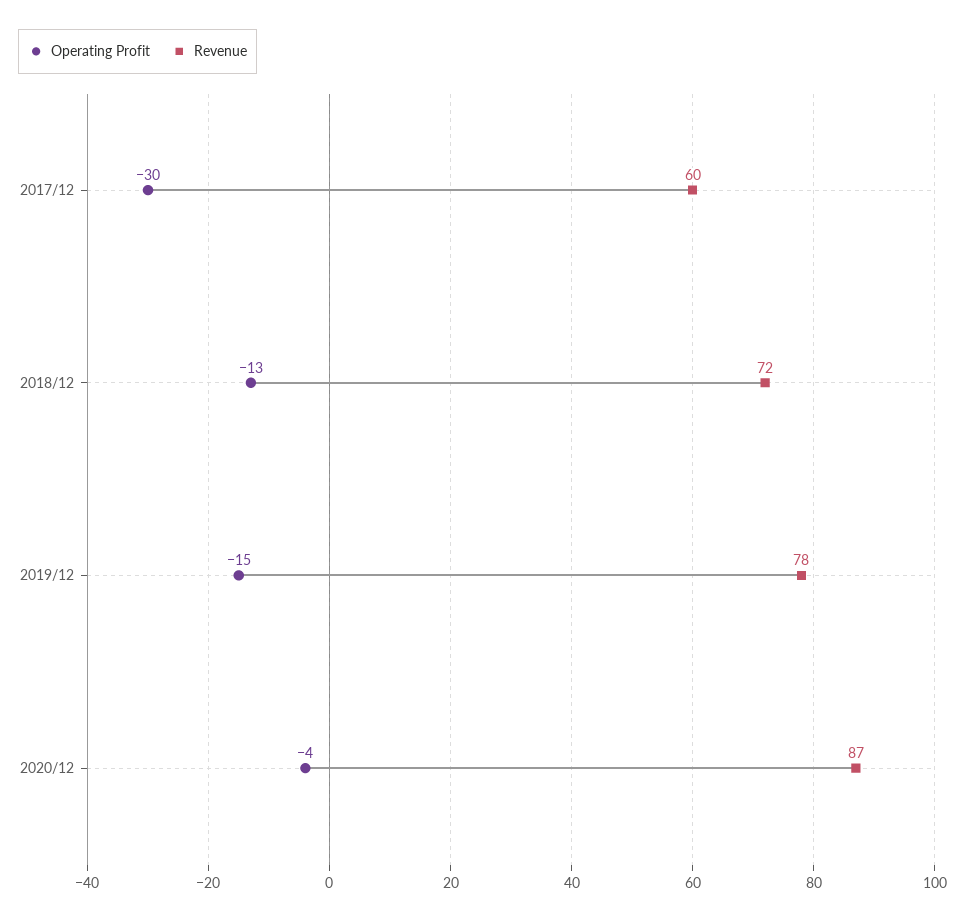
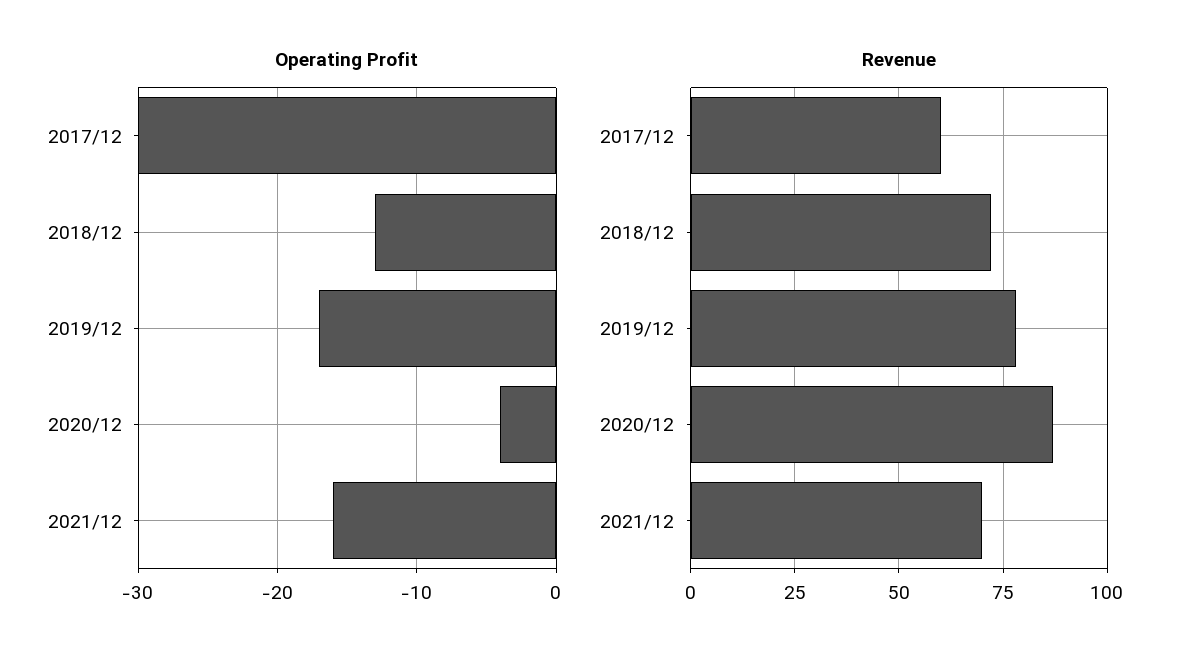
Operating Profit, 2019/12: -15 -> -17
Operating Profit, 2021/12: none -> -16
Revenue, 2021/12: none -> 70

